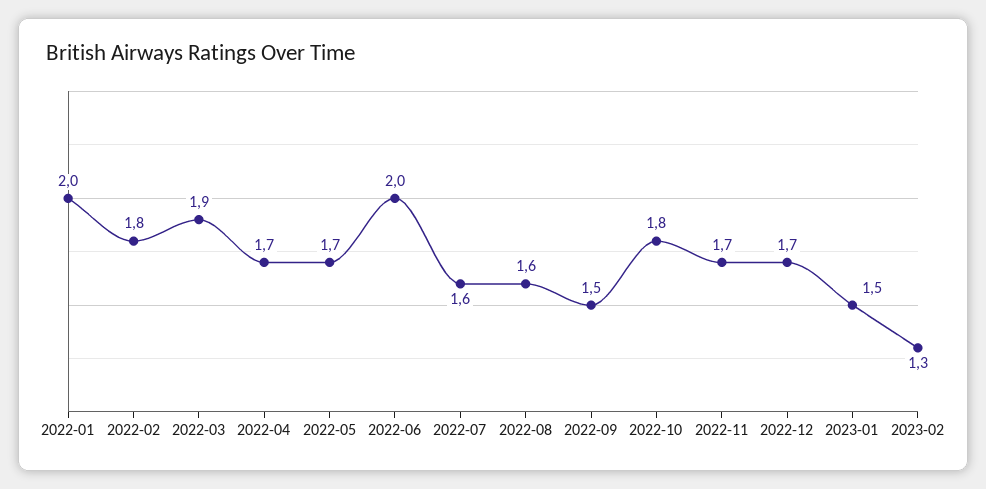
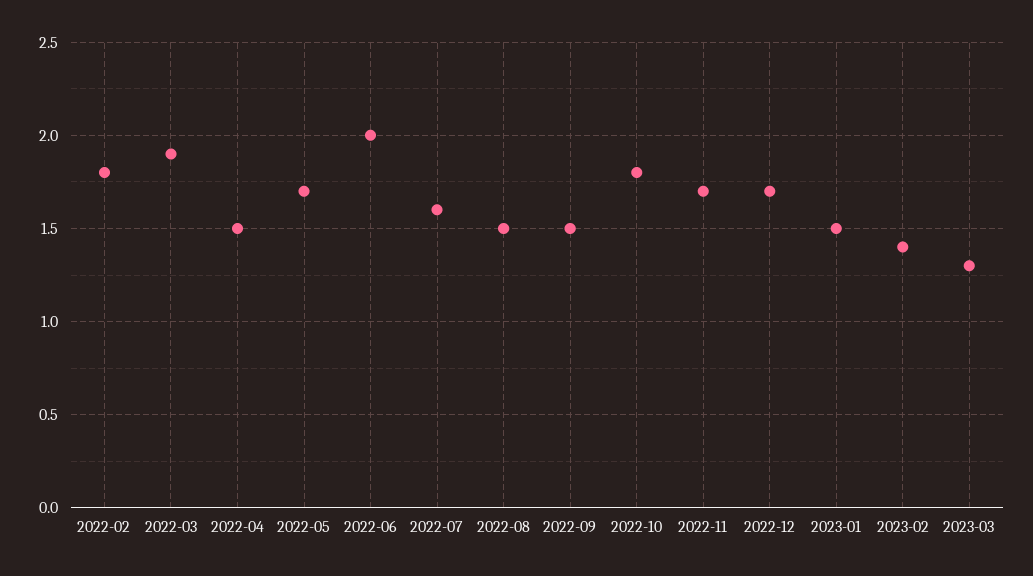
2022-01: 2 -> none
2022-04: 1.7 -> 1.5
2022-08: 1.6 -> 1.5
2023-02: 1.3 -> 1.4
2023-03: none -> 1.3

